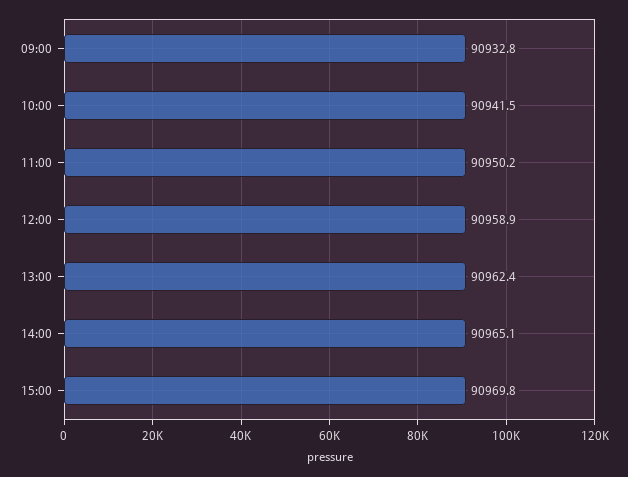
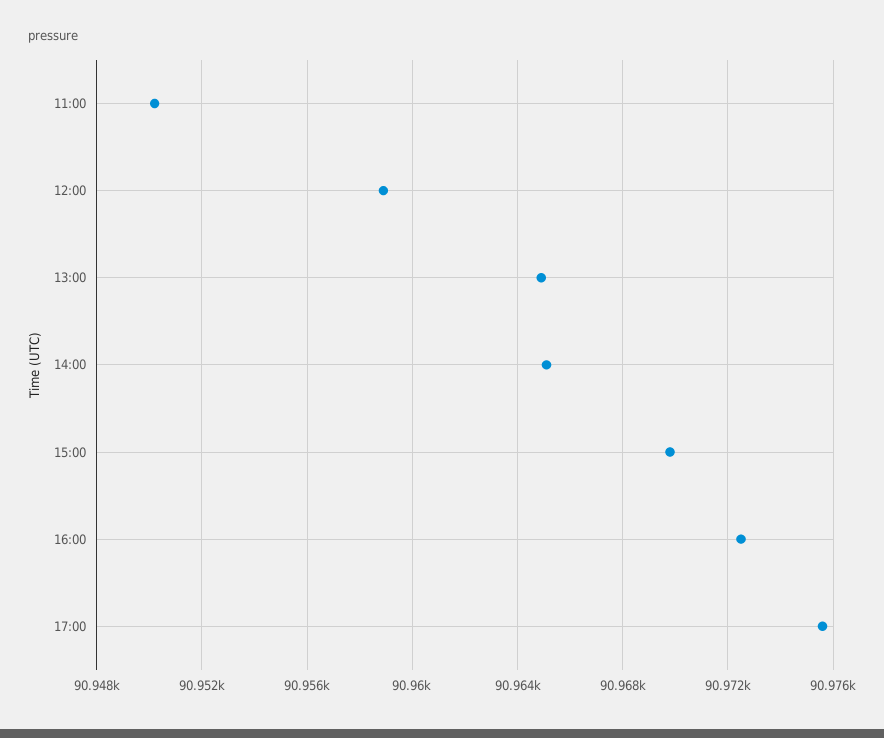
09:00: 90932.8 -> none
10:00: 90941.5 -> none
13:00: 90962.4 -> 90965
16:00: none -> 90972.5
17:00: none -> 90975.5

